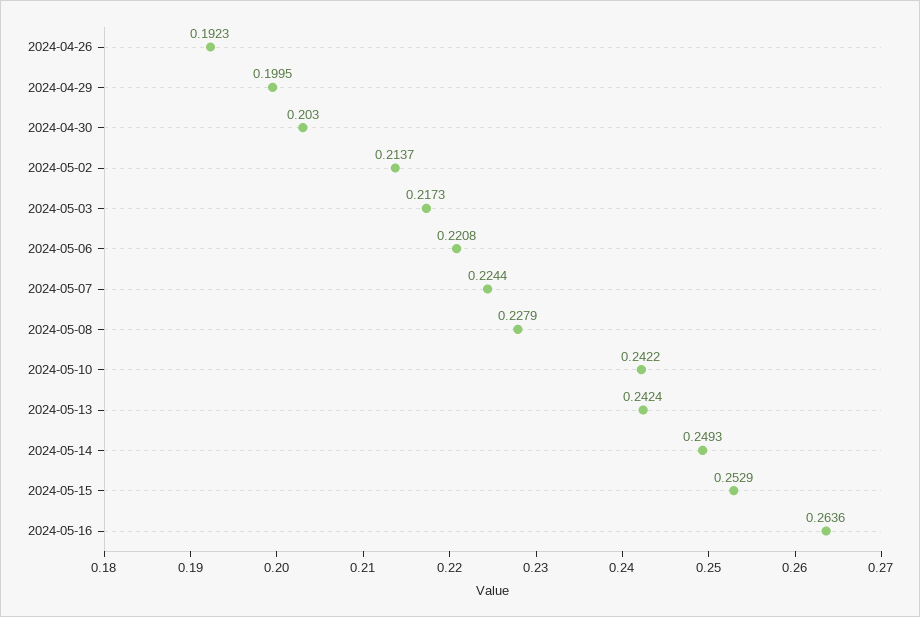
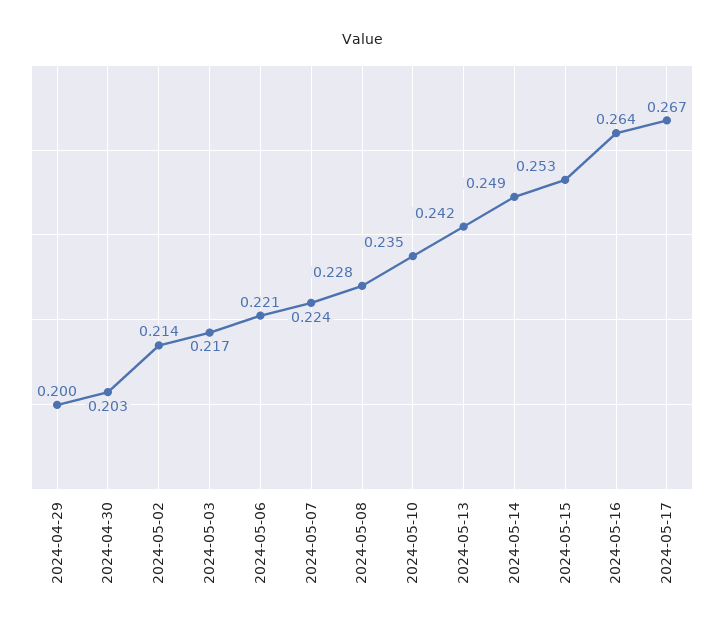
2024-04-26: 0.1923 -> none
2024-05-10: 0.2422 -> 0.235
2024-05-17: none -> 0.267

